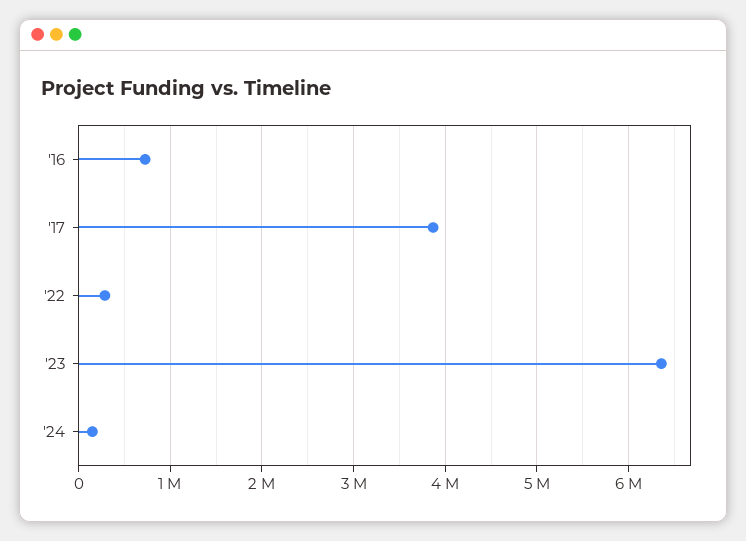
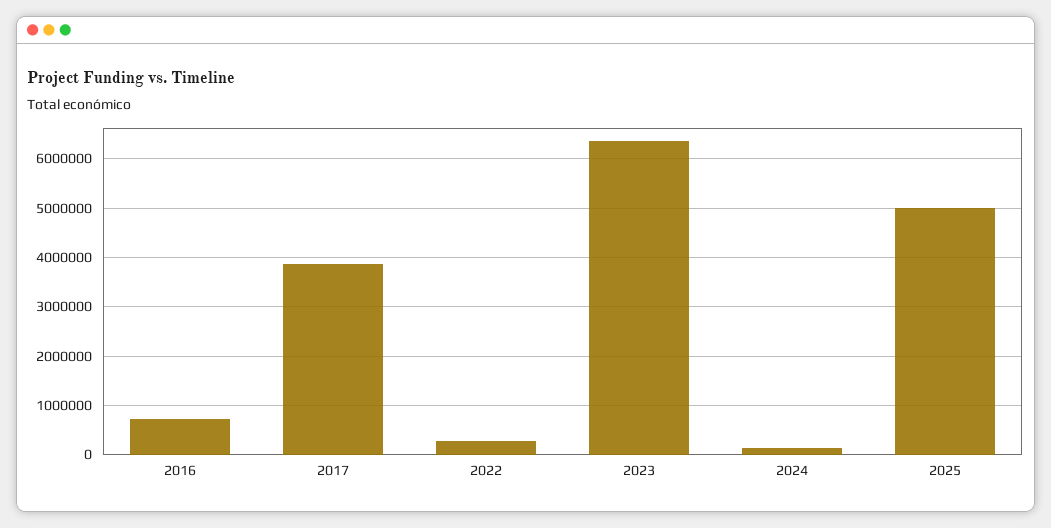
2025: none -> 5000000

